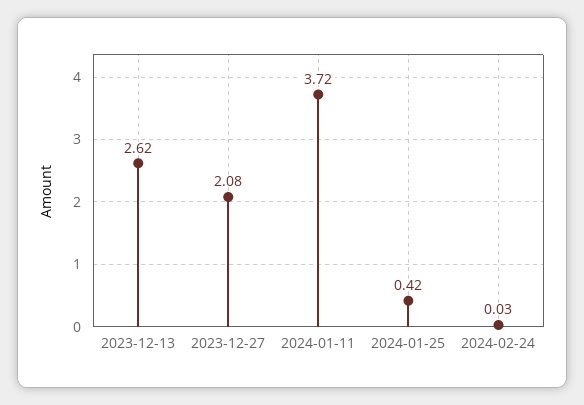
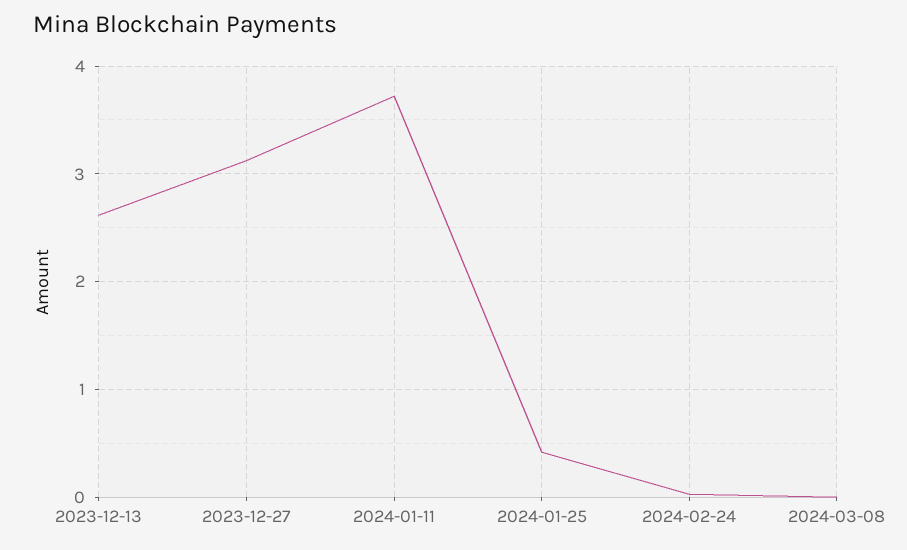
2023-12-27: 2.08 -> 3.1
2024-03-08: none -> 0

